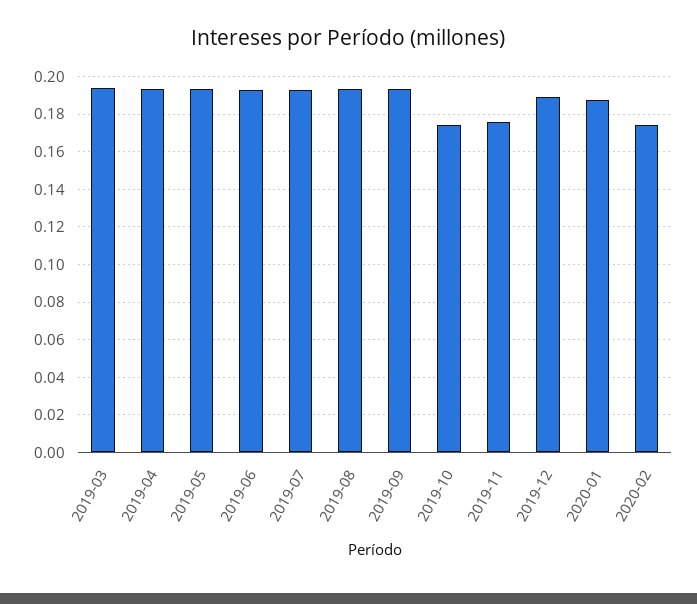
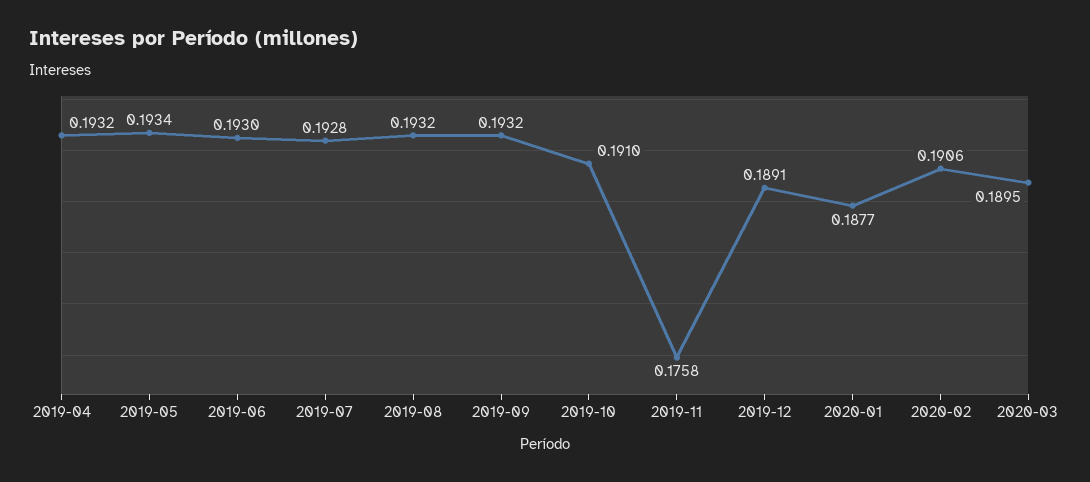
2019-03: 0.195 -> none
2019-10: 0.175 -> 0.191
2020-02: 0.175 -> 0.1906
2020-03: none -> 0.1895

